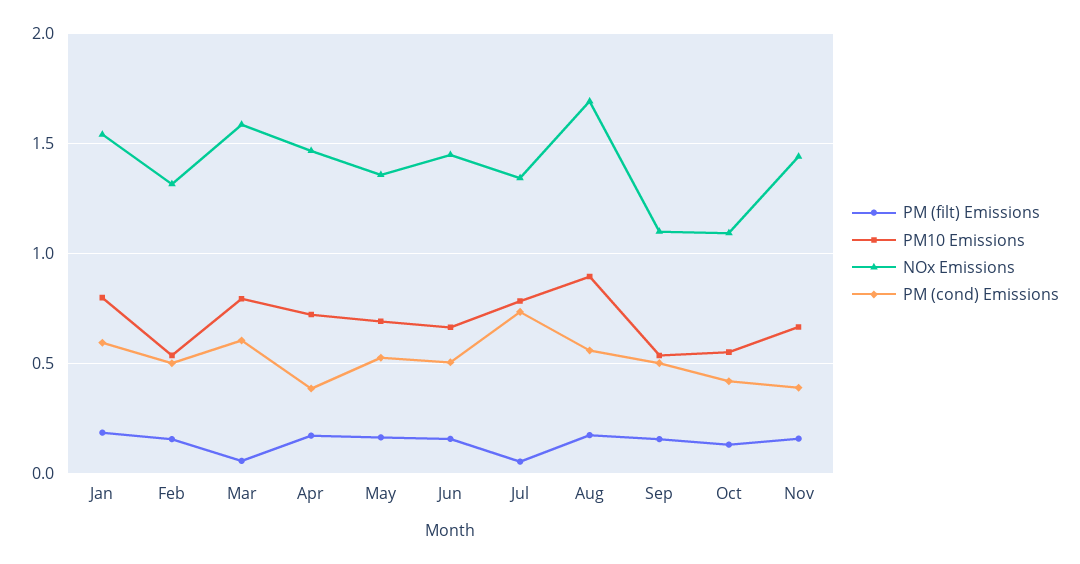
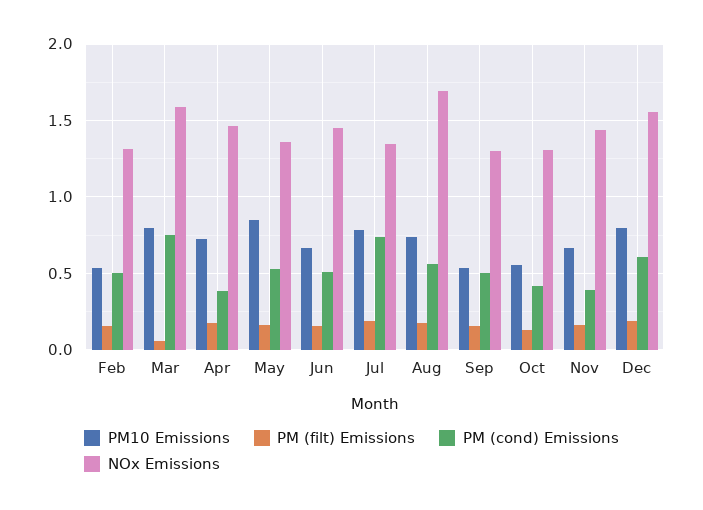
PM (filt) Emissions, Jan: 0.2 -> none
PM10 Emissions, Jan: 0.8 -> none
NOx Emissions, Jan: 1.55 -> none
PM (cond) Emissions, Jan: 0.6 -> none
PM (cond) Emissions, Mar: 0.6 -> 0.75
PM10 Emissions, May: 0.7 -> 0.85
PM (filt) Emissions, Jul: 0.05 -> 0.2
PM10 Emissions, Aug: 0.9 -> 0.75
NOx Emissions, Sep: 1.1 -> 1.3
NOx Emissions, Oct: 1.1 -> 1.3
PM10 Emissions, Dec: none -> 0.8
PM (filt) Emissions, Dec: none -> 0.2
PM (cond) Emissions, Dec: none -> 0.6
NOx Emissions, Dec: none -> 1.55

